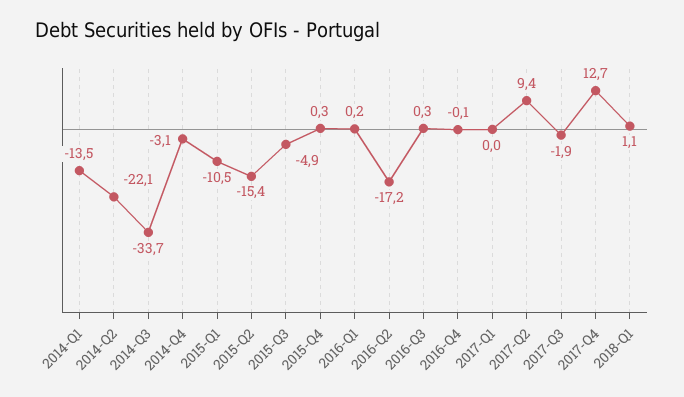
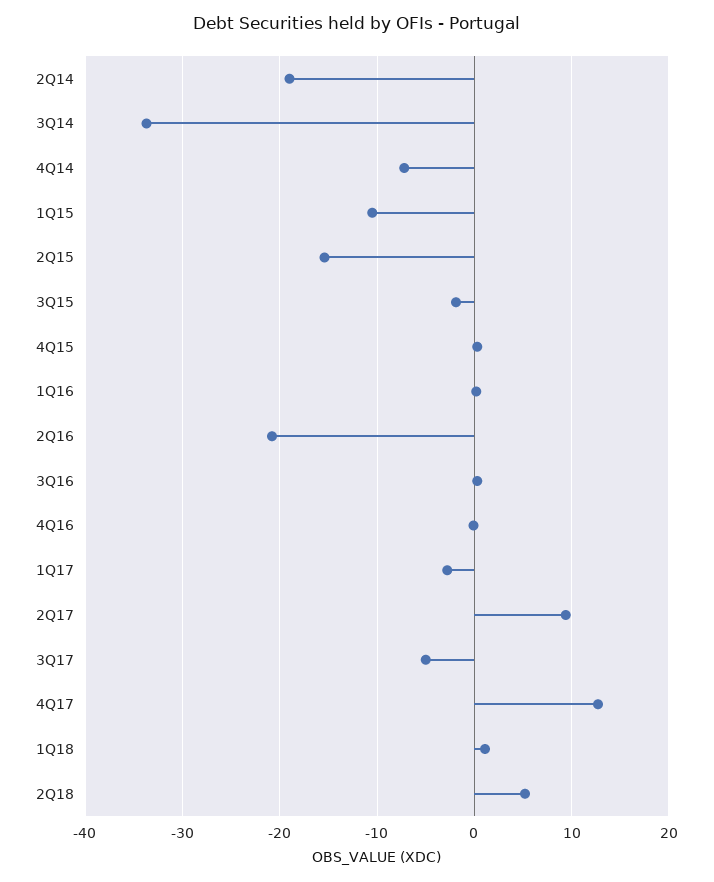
2014-Q1: -13.5 -> none
2014-Q2: -22.1 -> -19
2014-Q4: -3.1 -> -7
2015-Q3: -4.9 -> -2
2016-Q2: -17.2 -> -21
2017-Q1: 0 -> -3
2017-Q3: -1.9 -> -5
2Q18: none -> 5

